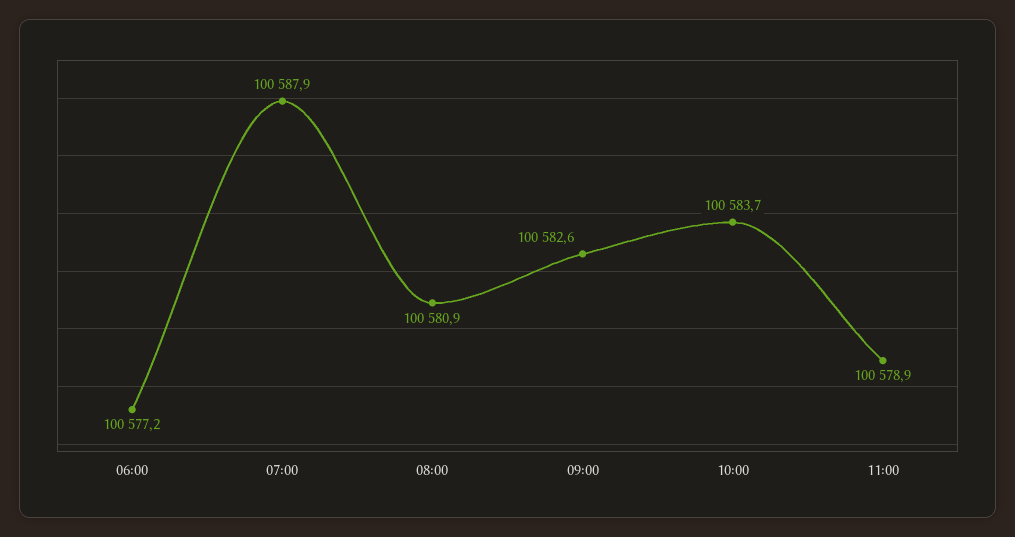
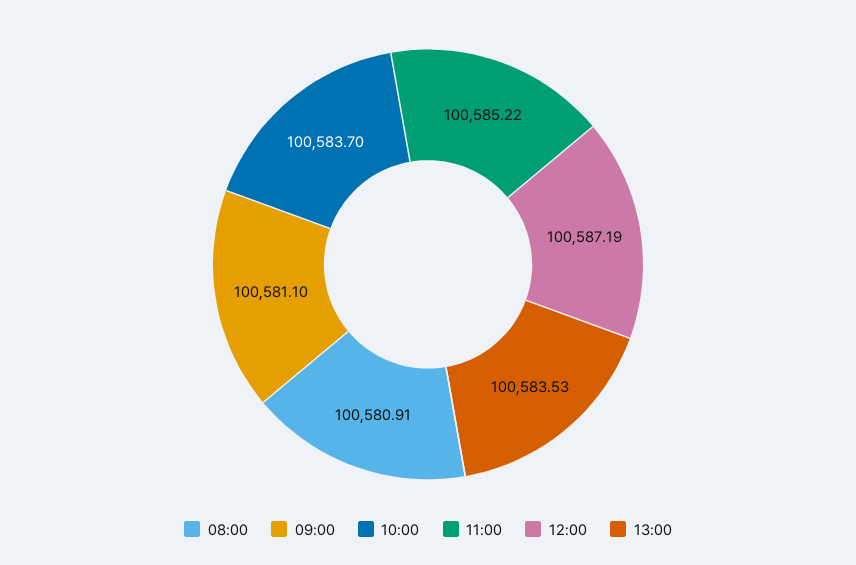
06:00: 100577.2 -> none
07:00: 100587.9 -> none
09:00: 100582.6 -> 100581.1
11:00: 100578.9 -> 100585.22
12:00: none -> 100587.19
13:00: none -> 100583.53

